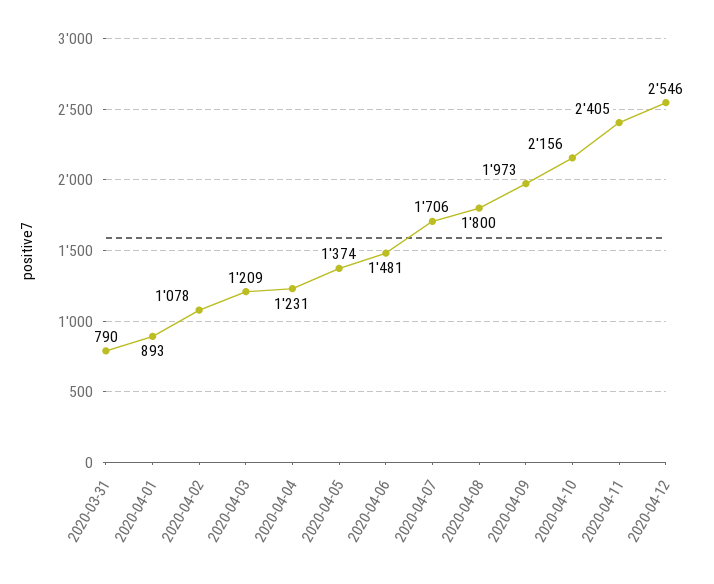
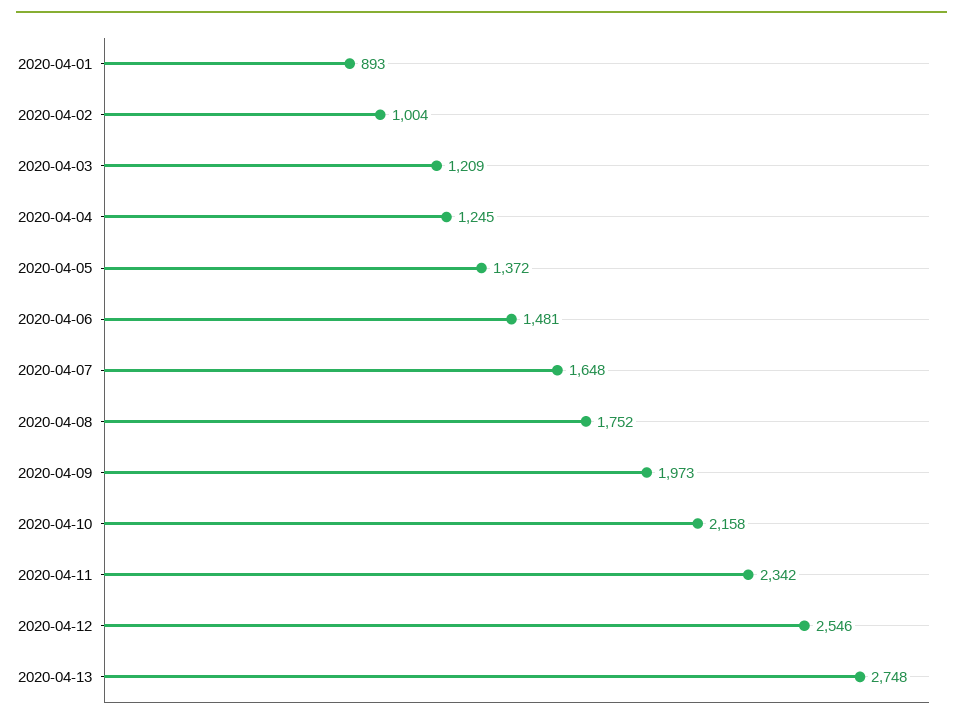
2020-03-31: 790 -> none
2020-04-02: 1078 -> 1004
2020-04-04: 1231 -> 1245
2020-04-05: 1374 -> 1372
2020-04-07: 1706 -> 1648
2020-04-08: 1800 -> 1752
2020-04-10: 2156 -> 2158
2020-04-11: 2405 -> 2342
2020-04-13: none -> 2748

